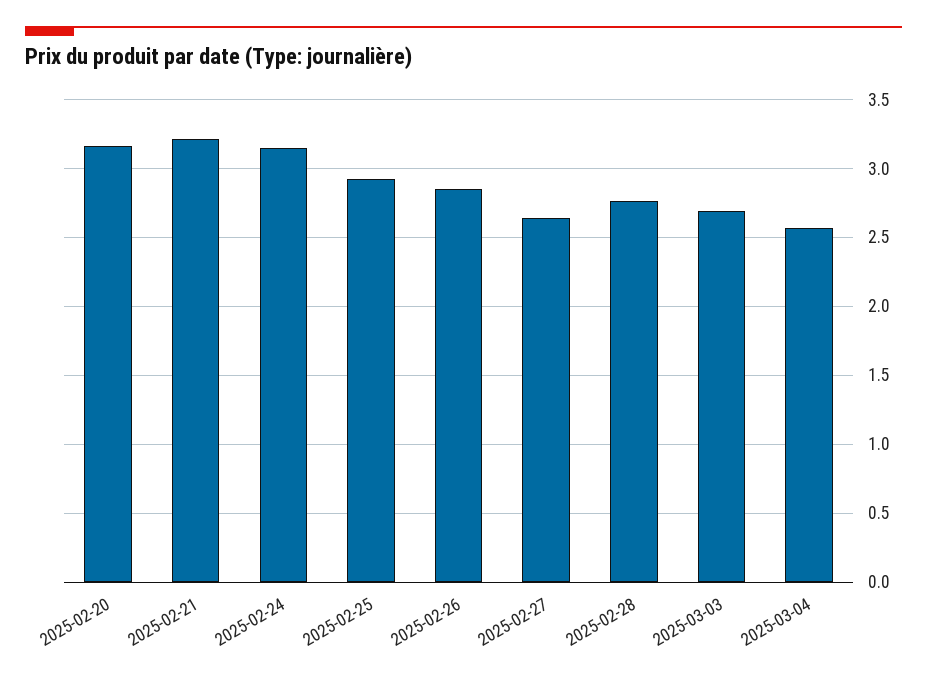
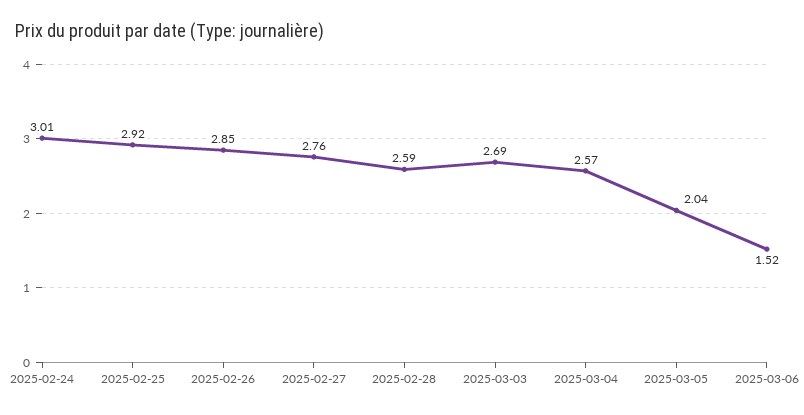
2025-02-20: 3.15 -> none
2025-02-21: 3.2 -> none
2025-02-24: 3.15 -> 3.01
2025-02-27: 2.65 -> 2.76
2025-02-28: 2.75 -> 2.59
2025-03-05: none -> 2.04
2025-03-06: none -> 1.52

